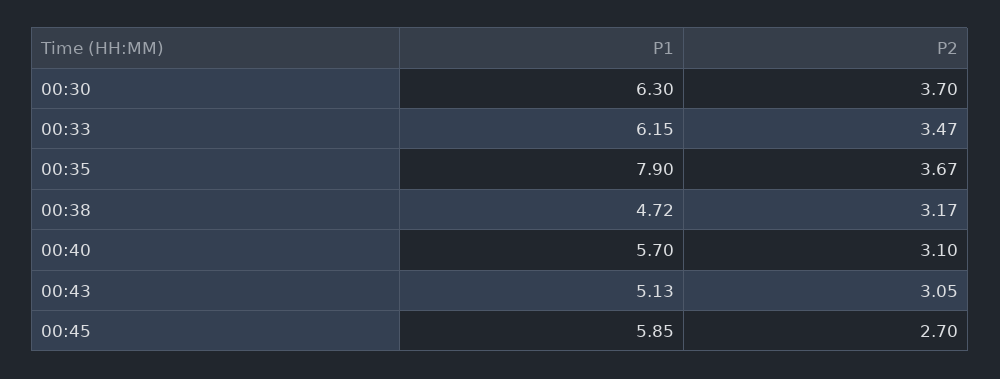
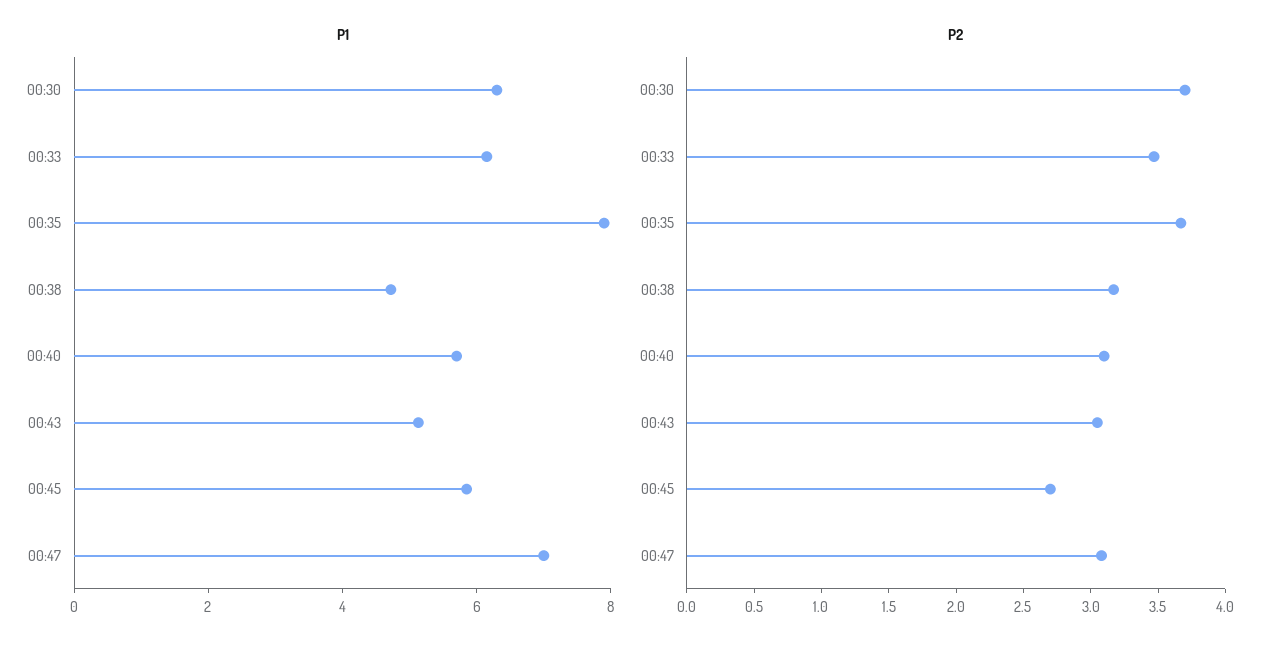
P1, 00:47: none -> 7
P2, 00:47: none -> 3.1

